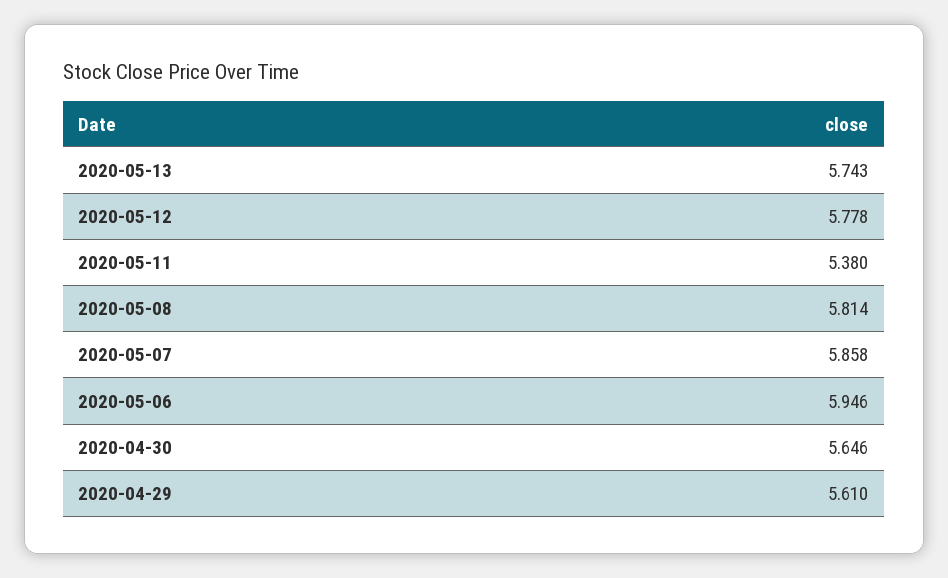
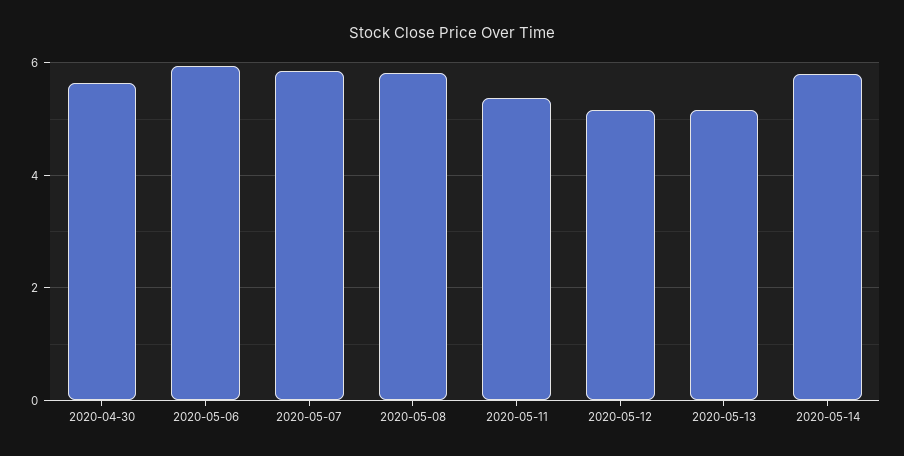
2020-05-13: 5.743 -> 5.2
2020-05-12: 5.778 -> 5.2
2020-04-29: 5.61 -> none
2020-05-14: none -> 5.8

